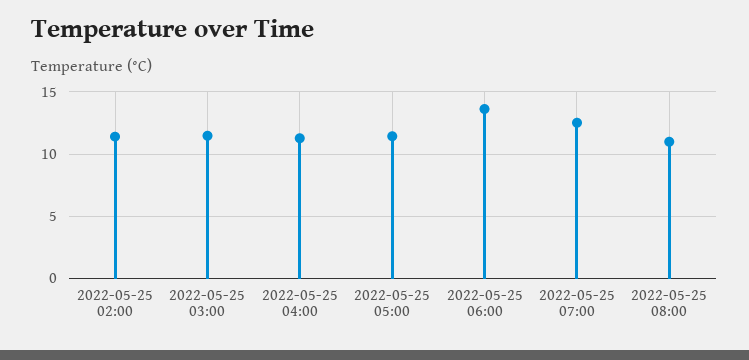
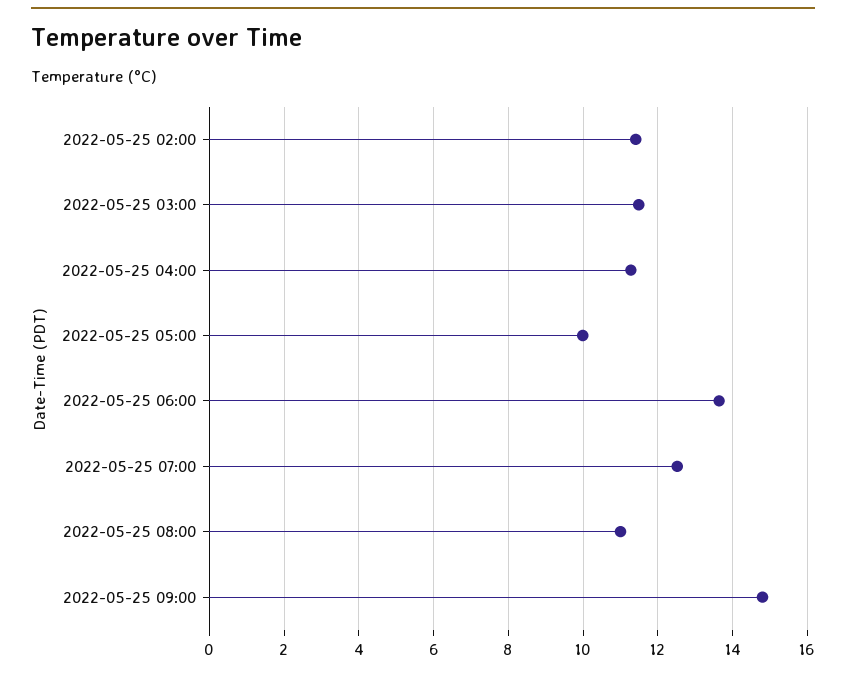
2022-05-25 05:00: 11.5 -> 10
2022-05-25 09:00: none -> 14.8

